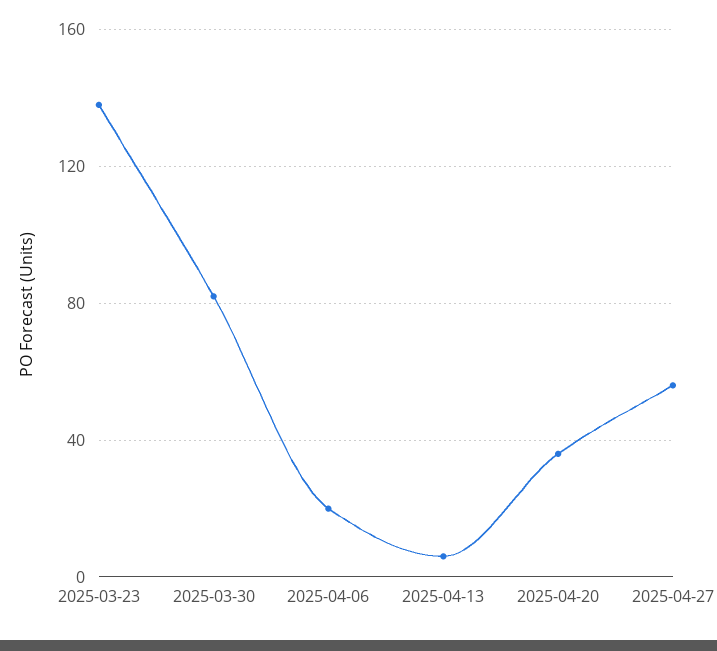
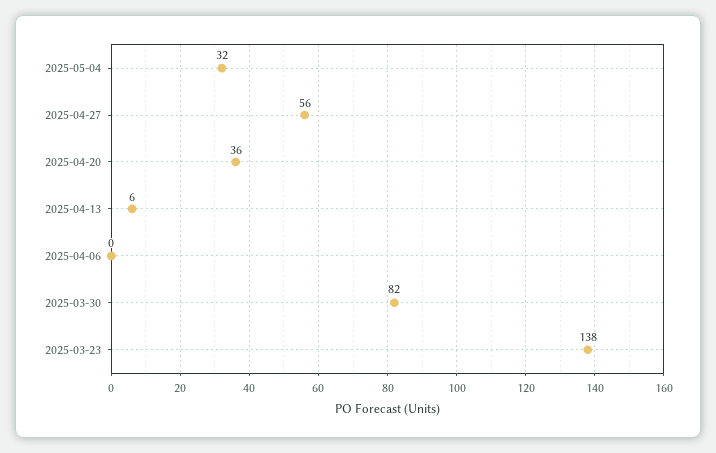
2025-04-06: 20 -> 0
2025-05-04: none -> 32

